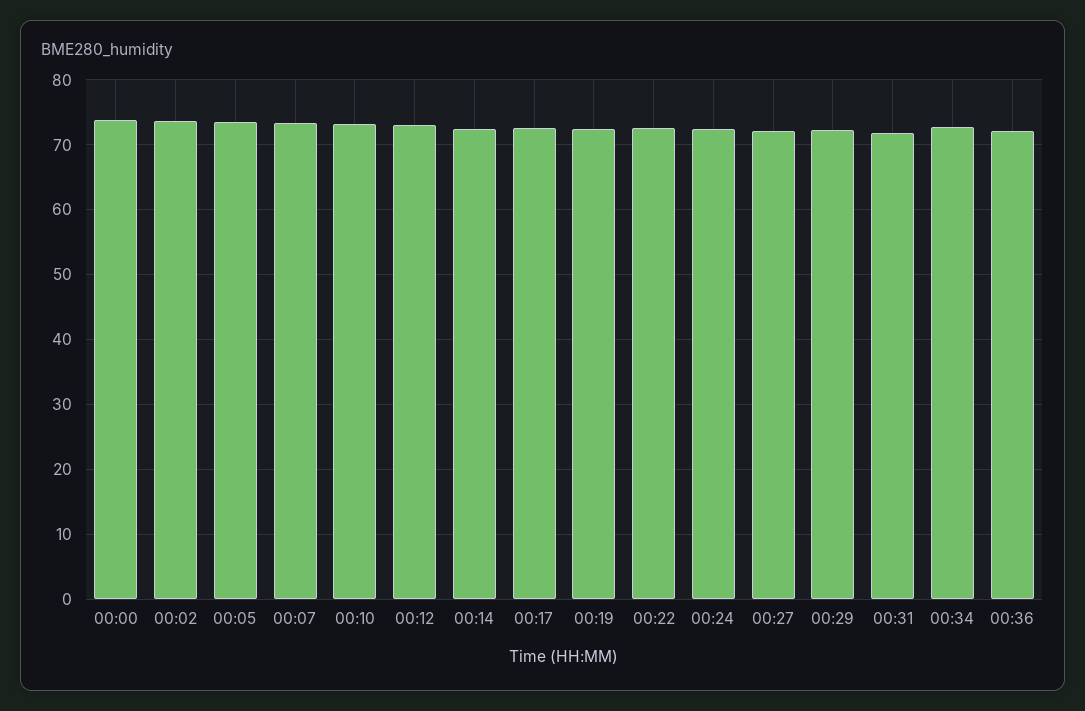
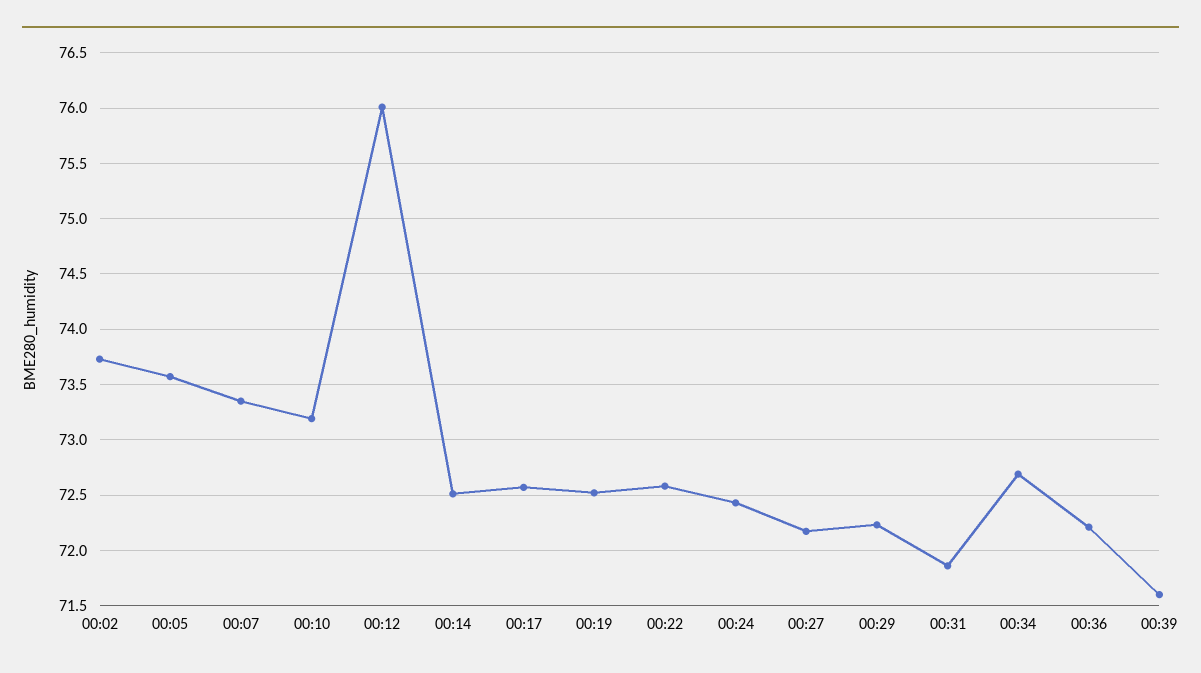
00:00: 74 -> none
00:12: 73 -> 76
00:39: none -> 71.6

